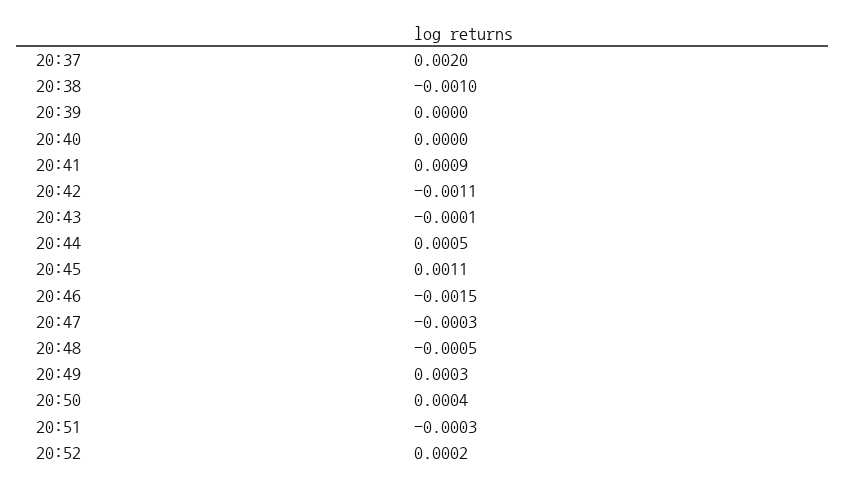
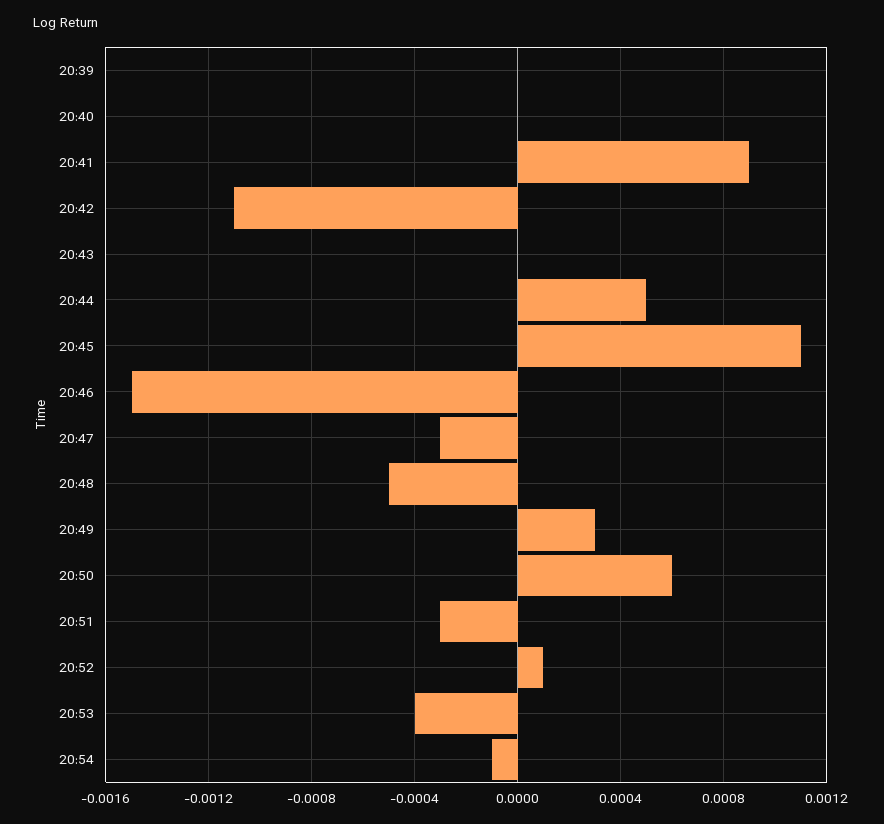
20:37: 0.002 -> none
20:38: -0.001 -> none
20:43: -0.0001 -> 0
20:50: 0.0004 -> 0.0006
20:52: 0.0002 -> 0.0001
20:53: none -> -0.0004
20:54: none -> -0.0001

